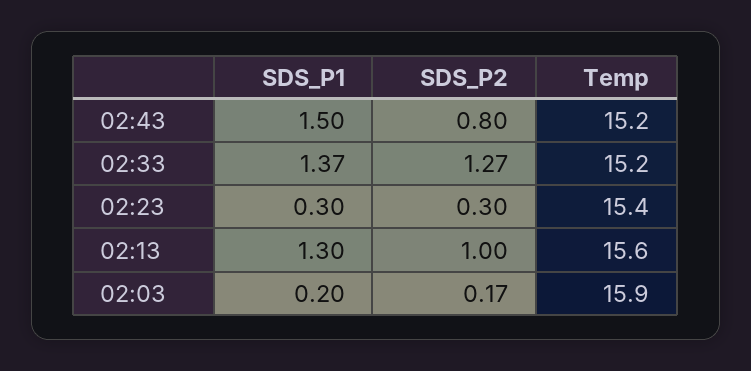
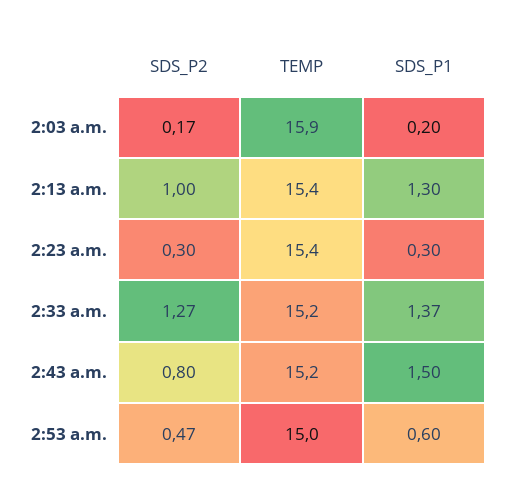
Temp, 02:13: 15.6 -> 15.4
SDS_P2, 2:53 a.m.: none -> 0.47
Temp, 2:53 a.m.: none -> 15
SDS_P1, 2:53 a.m.: none -> 0.6

